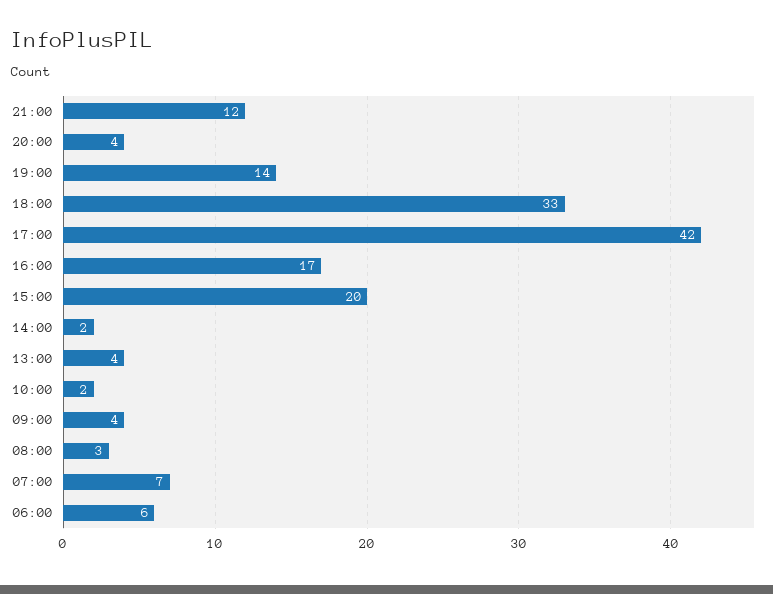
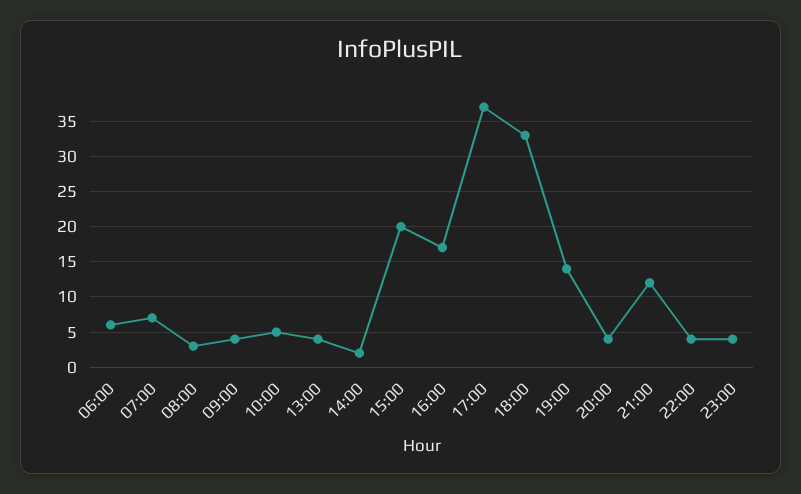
17:00: 42 -> 37
10:00: 2 -> 5
22:00: none -> 4
23:00: none -> 4

